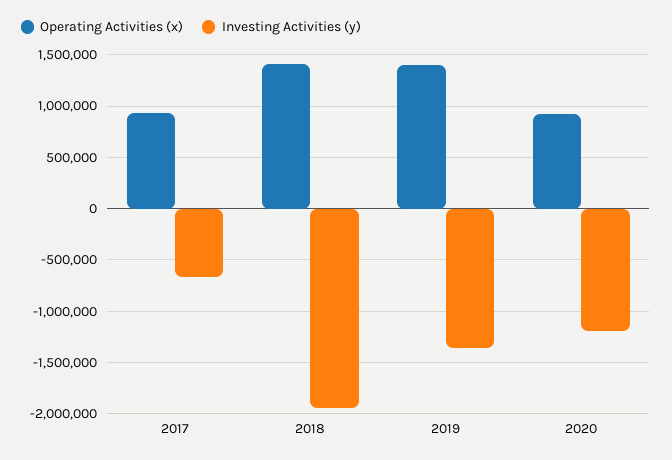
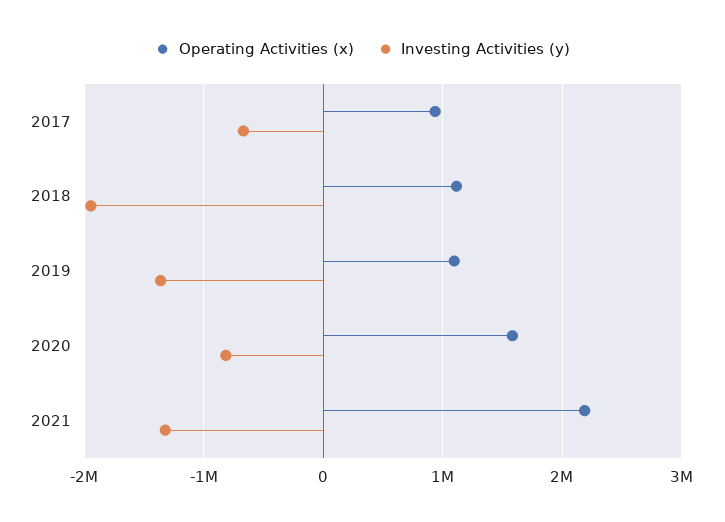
Operating Activities (x), 2018: 1400000 -> 1100000
Operating Activities (x), 2019: 1400000 -> 1100000
Operating Activities (x), 2020: 900000 -> 1600000
Investing Activities (y), 2020: -1200000 -> -800000
Operating Activities (x), 2021: none -> 2200000
Investing Activities (y), 2021: none -> -1300000

